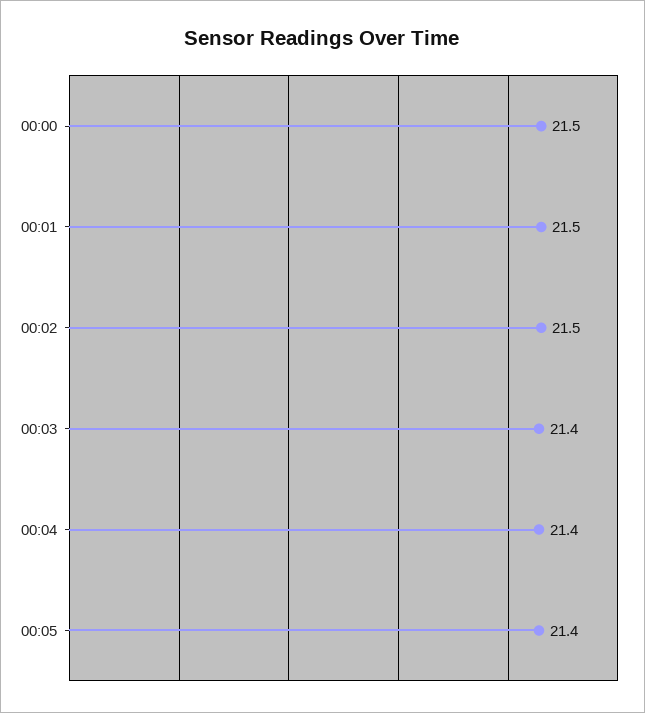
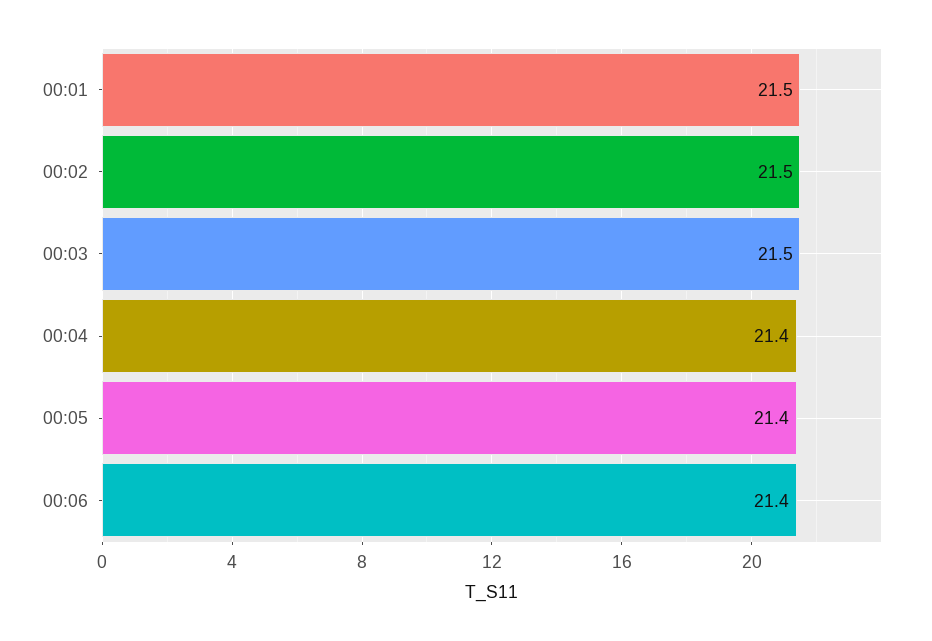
00:00: 21.5 -> none
00:03: 21.4 -> 21.5
00:06: none -> 21.4

